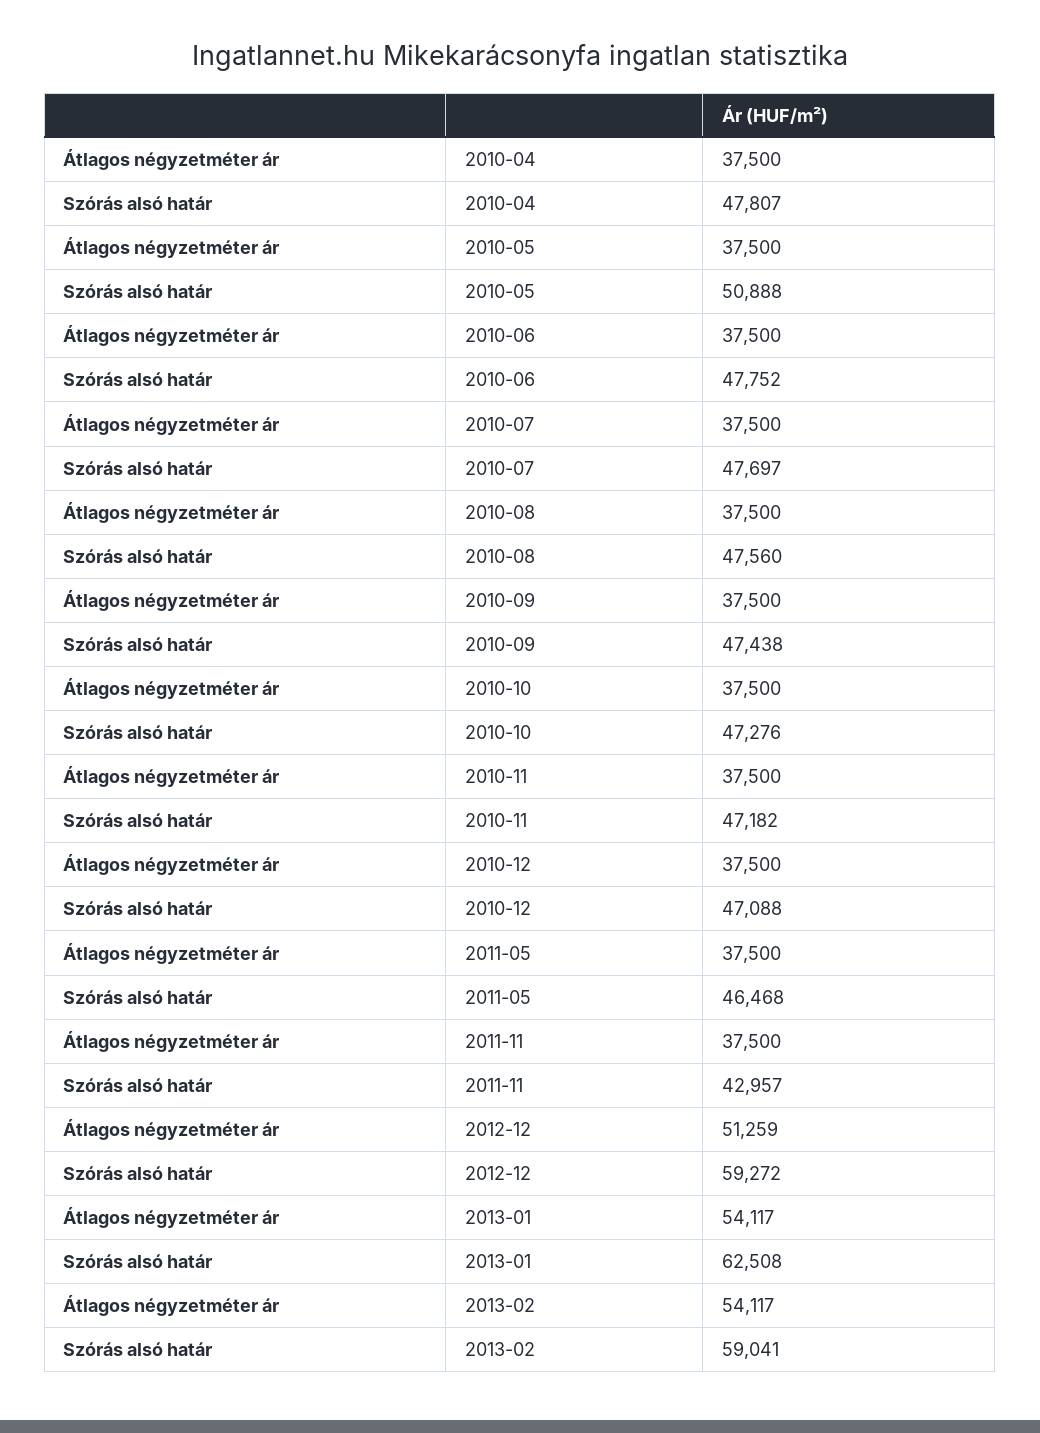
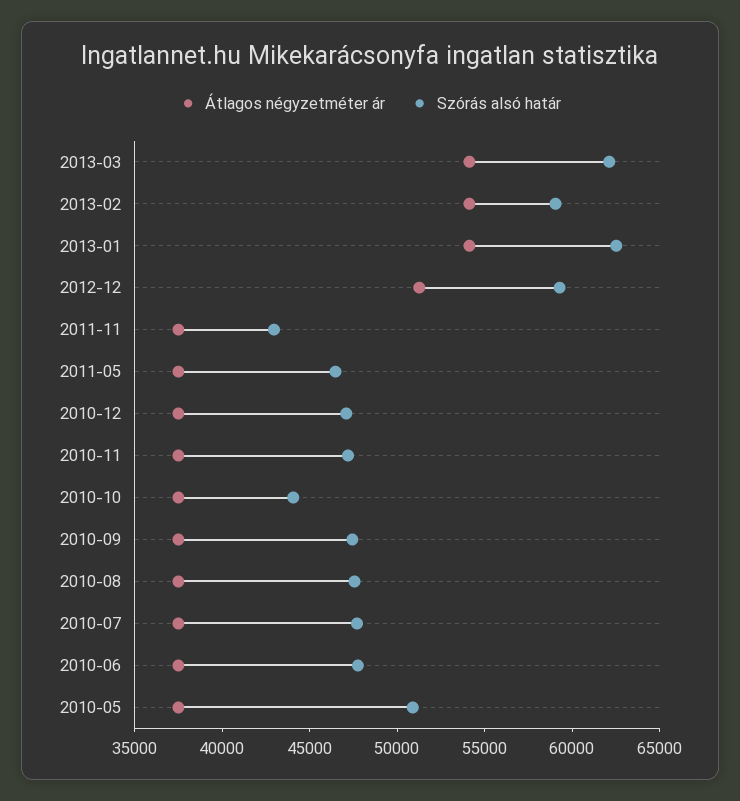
Átlagos négyzetméter ár, 2010-04: 37500 -> none
Szórás alsó határ, 2010-04: 47807 -> none
Szórás alsó határ, 2010-10: 47276 -> 44000
Átlagos négyzetméter ár, 2013-03: none -> 54000
Szórás alsó határ, 2013-03: none -> 62000

